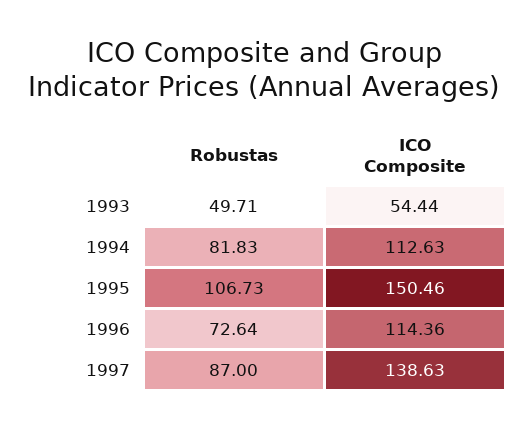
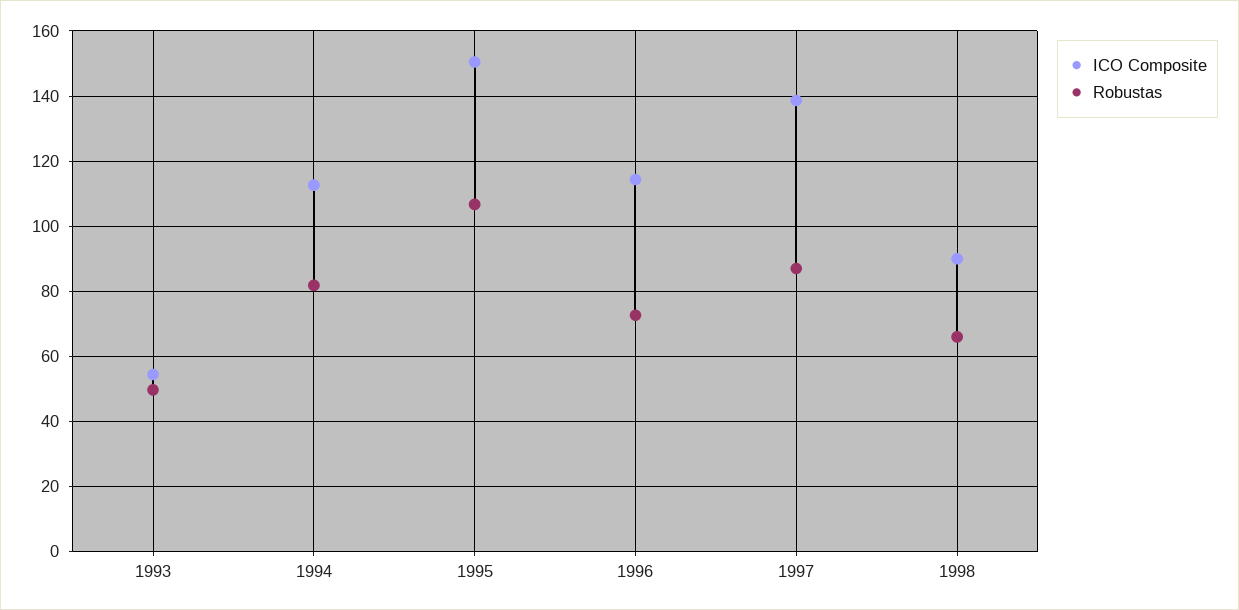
ICO Composite, 1998: none -> 90
Robustas, 1998: none -> 66

